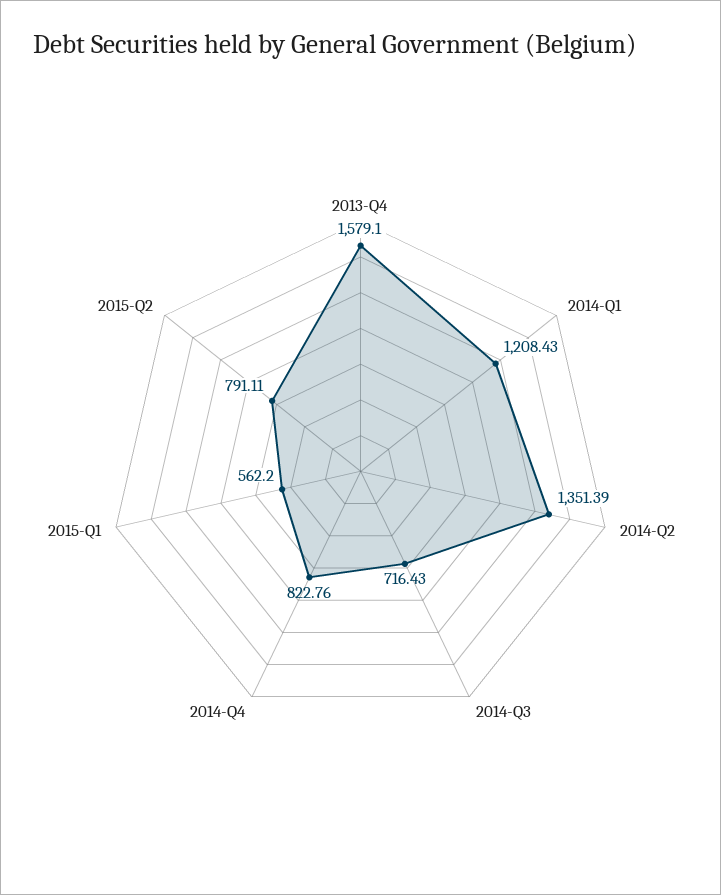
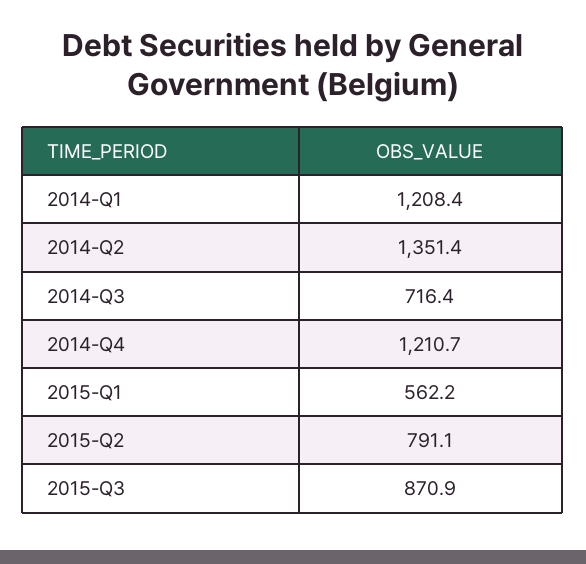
2013-Q4: 1579.1 -> none
2014-Q4: 822.76 -> 1210.7
2015-Q3: none -> 870.9

